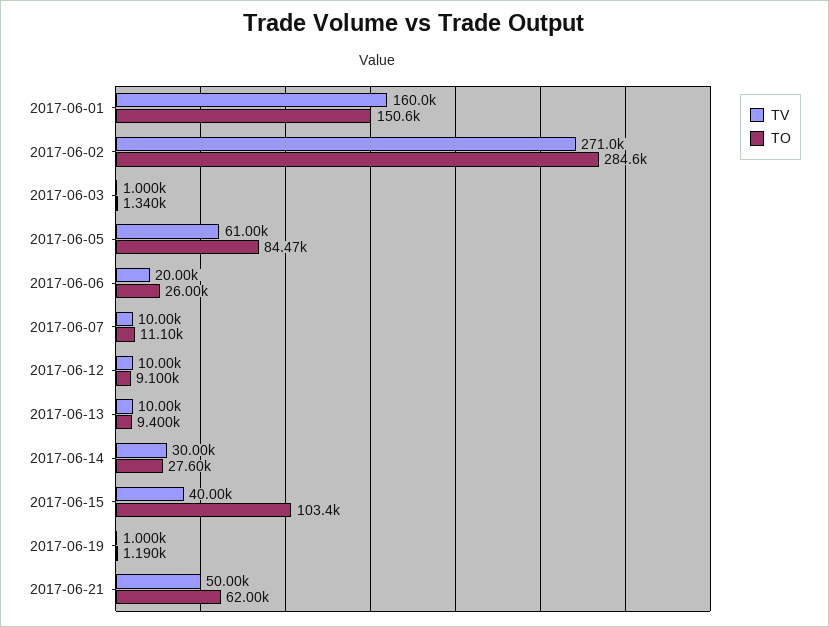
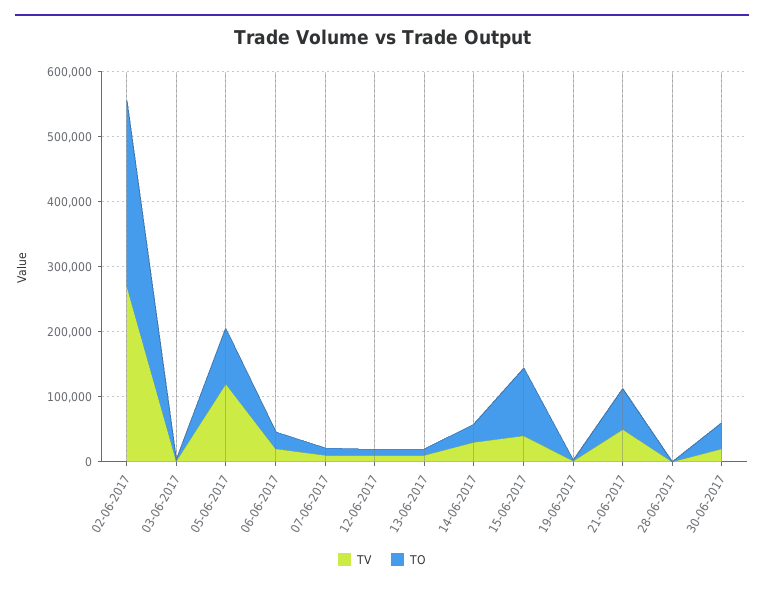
TV, 2017-06-01: 160000 -> none
TO, 2017-06-01: 150600 -> none
TV, 2017-06-05: 61000 -> 120000
TV, 28-06-2017: none -> 0
TO, 28-06-2017: none -> 0
TV, 30-06-2017: none -> 20000
TO, 30-06-2017: none -> 40000

